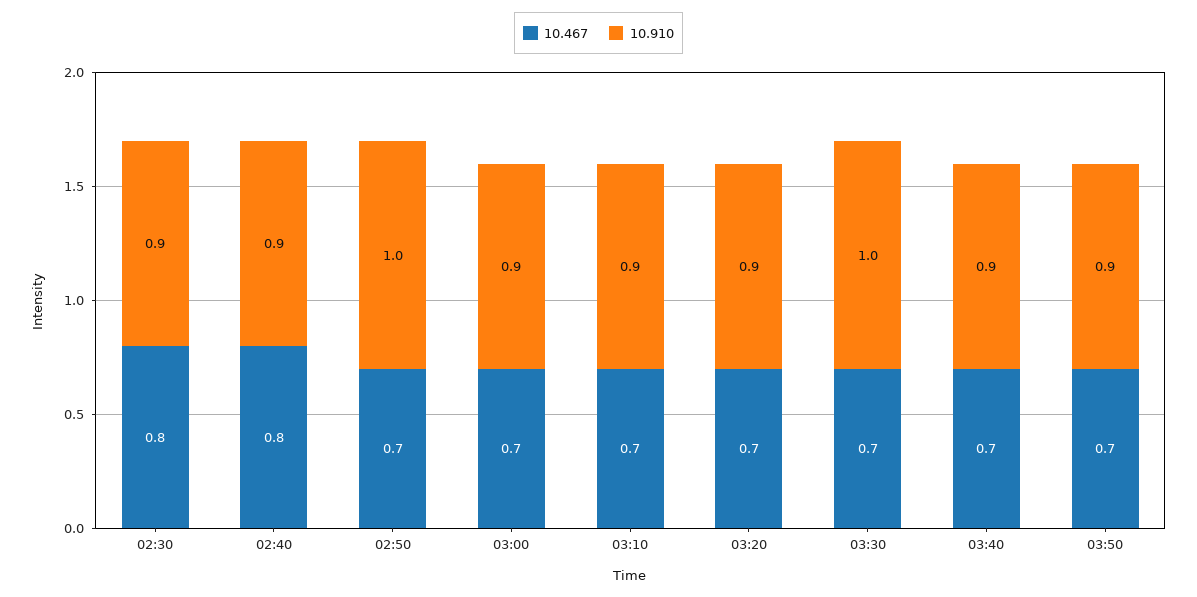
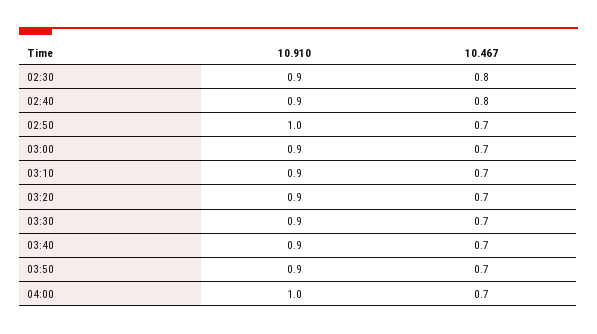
10.910, 03:30: 1 -> 0.9
10.910, 04:00: none -> 1
10.467, 04:00: none -> 0.7

